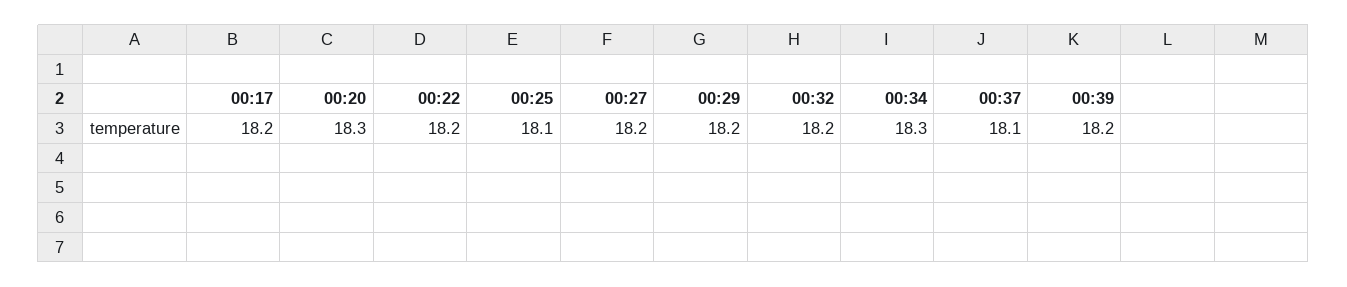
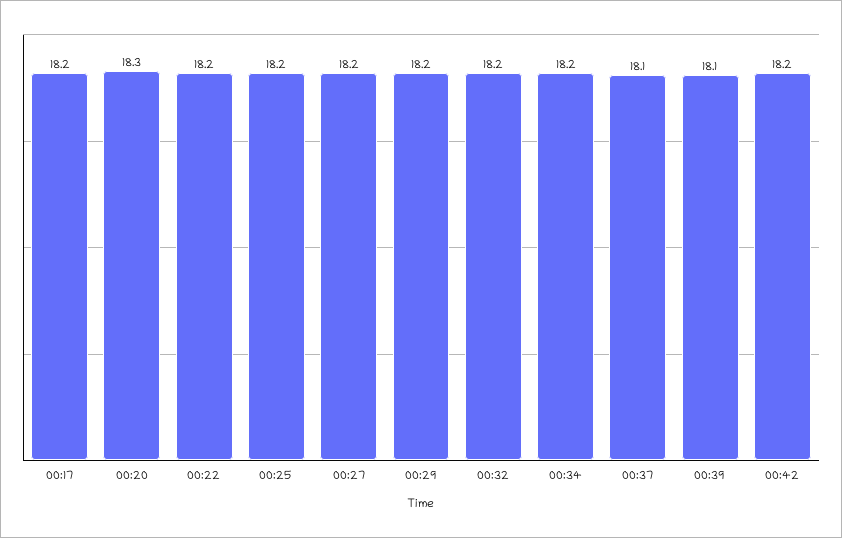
00:25: 18.1 -> 18.2
00:34: 18.3 -> 18.2
00:39: 18.2 -> 18.1
00:42: none -> 18.2

